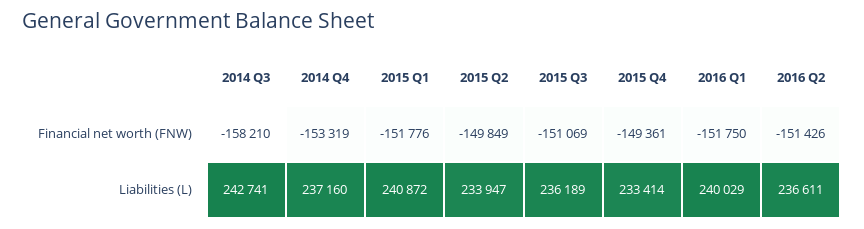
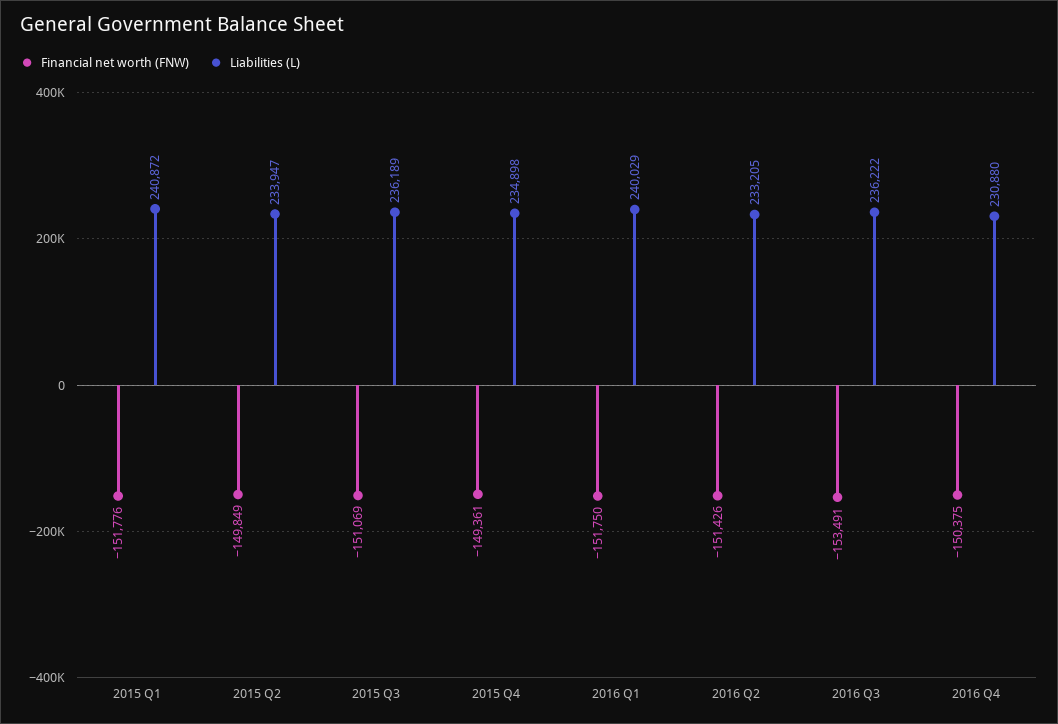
Financial net worth (FNW), 2014 Q3: -158210 -> none
Financial net worth (FNW), 2014 Q4: -153319 -> none
Liabilities (L), 2014 Q3: 242741 -> none
Liabilities (L), 2014 Q4: 237160 -> none
Liabilities (L), 2015 Q4: 233414 -> 234898
Liabilities (L), 2016 Q2: 236611 -> 233205
Financial net worth (FNW), 2016 Q3: none -> -153491
Liabilities (L), 2016 Q3: none -> 236222
Financial net worth (FNW), 2016 Q4: none -> -150375
Liabilities (L), 2016 Q4: none -> 230880

